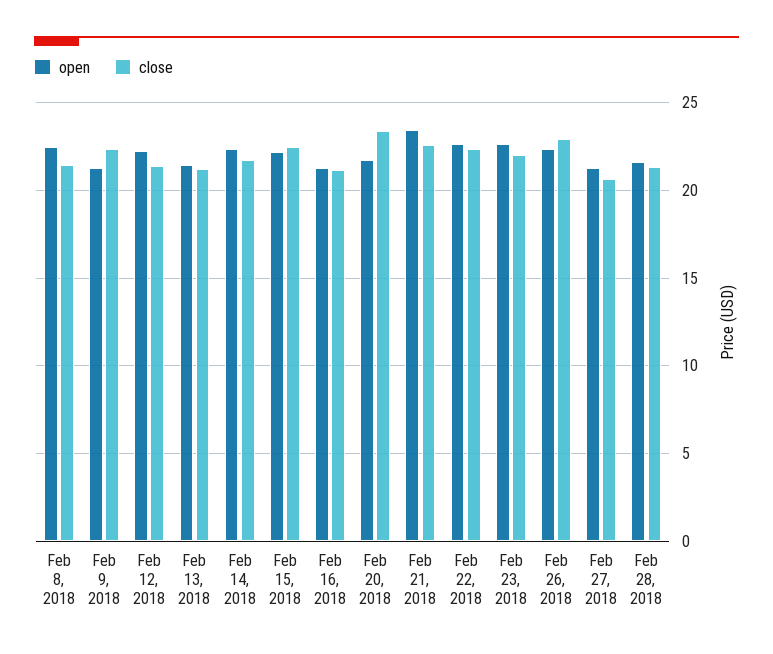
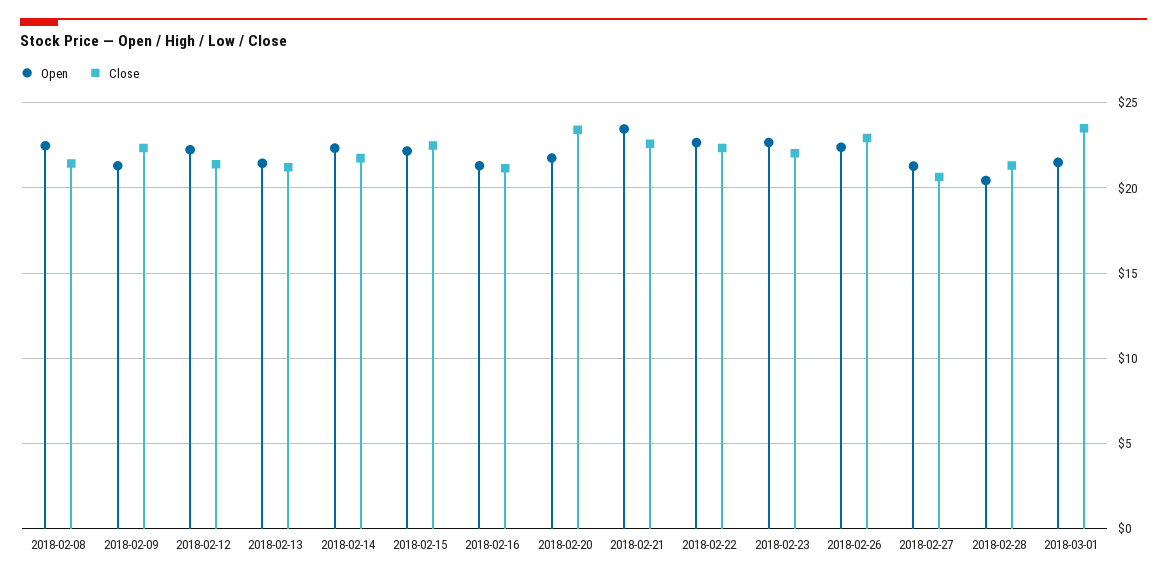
open, Feb 28, 2018: 21.5 -> 20.5
open, 2018-03-01: none -> 21.5
close, 2018-03-01: none -> 23.5

